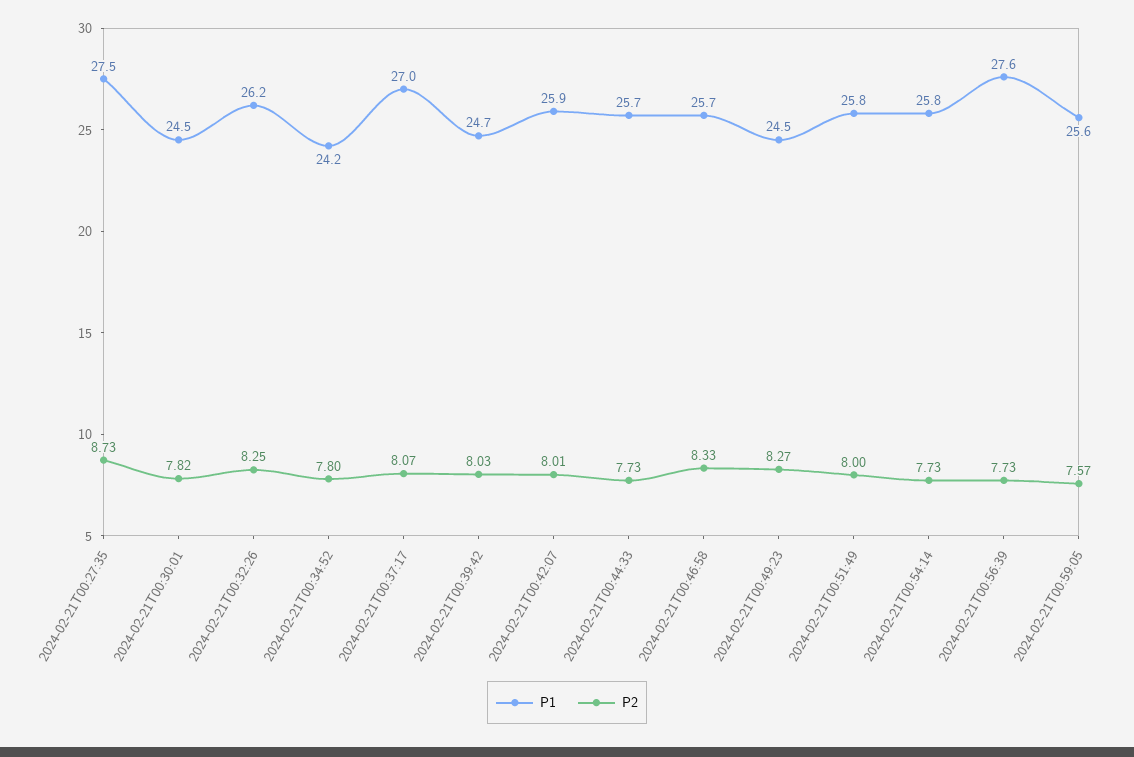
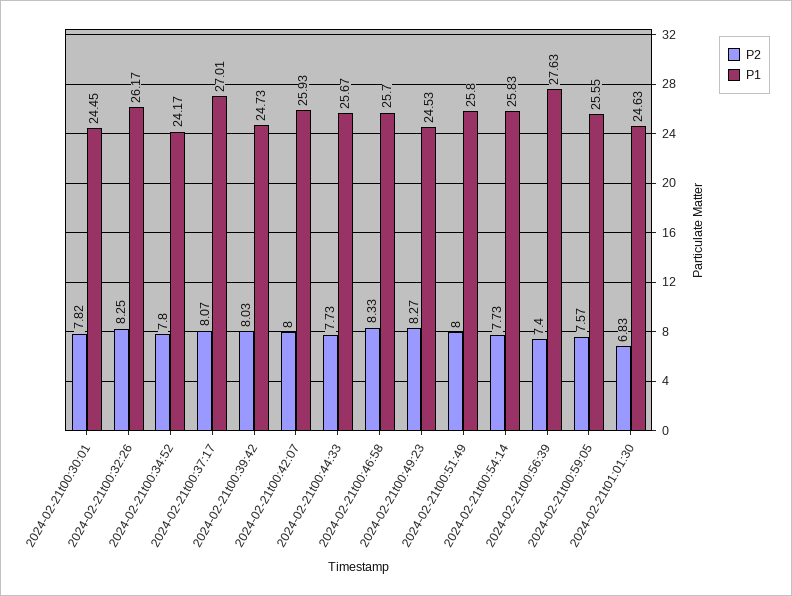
P1, 2024-02-21T00:27:35: 27.5 -> none
P2, 2024-02-21T00:27:35: 8.73 -> none
P2, 2024-02-21T00:42:07: 8.01 -> 8
P2, 2024-02-21T00:56:39: 7.73 -> 7.4
P2, 2024-02-21t01:01:30: none -> 6.83
P1, 2024-02-21t01:01:30: none -> 24.63

